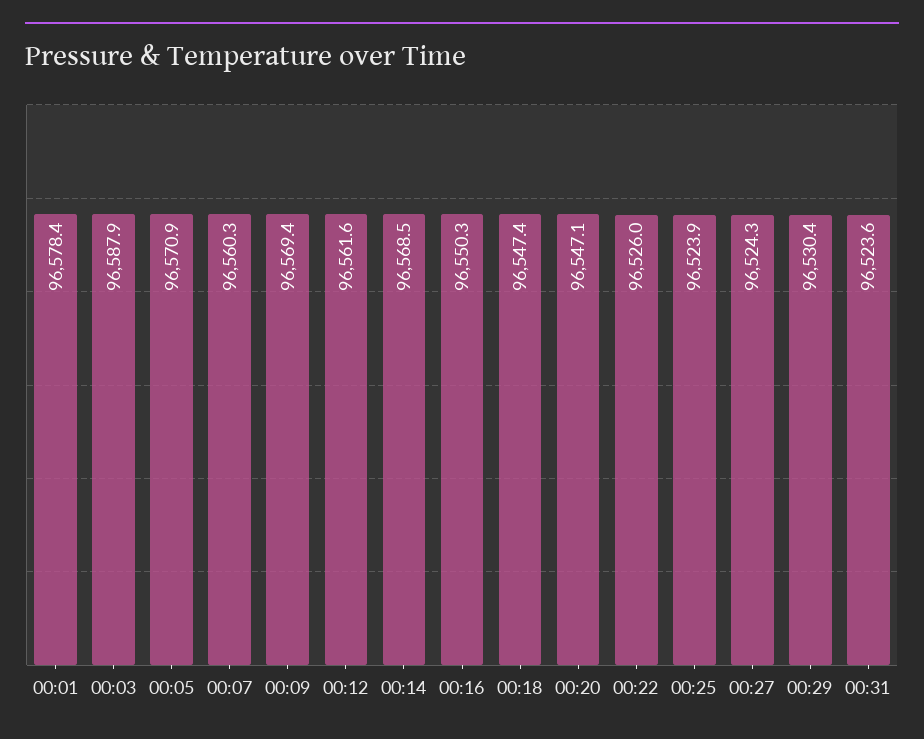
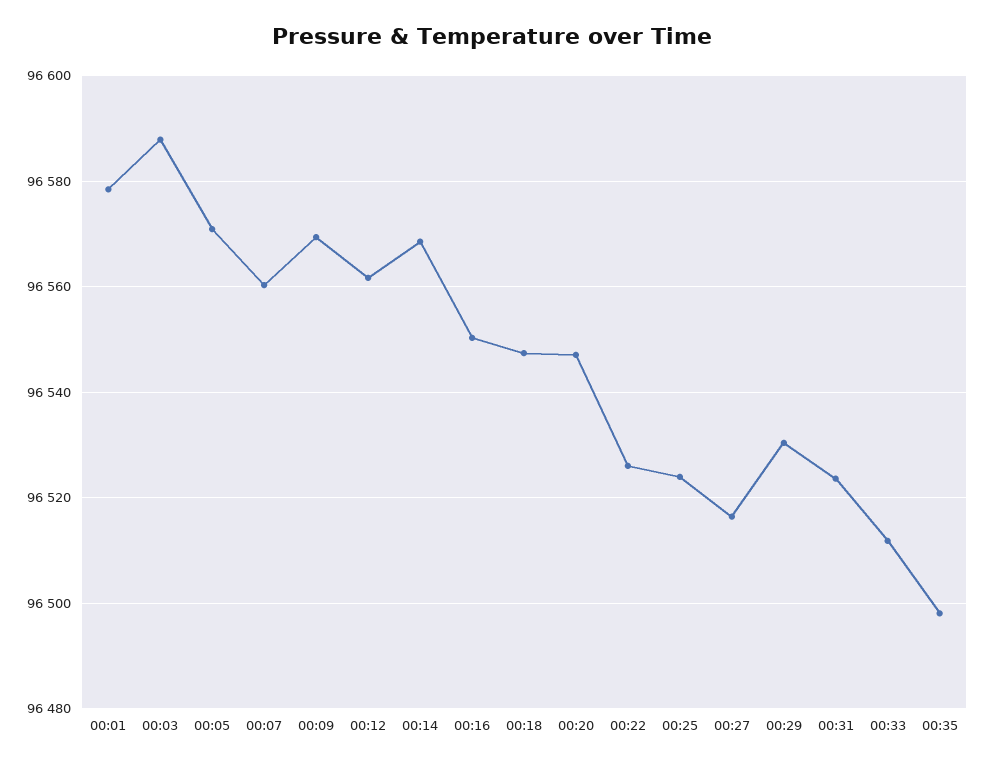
00:27: 96524.3 -> 96516
00:33: none -> 96512
00:35: none -> 96498

